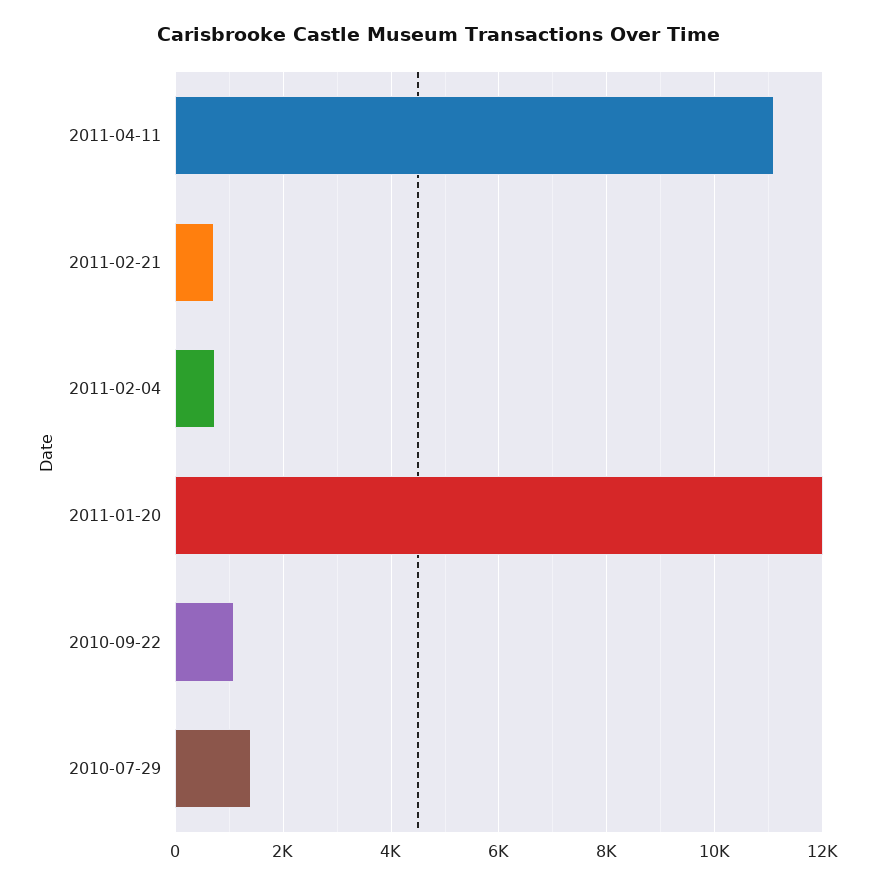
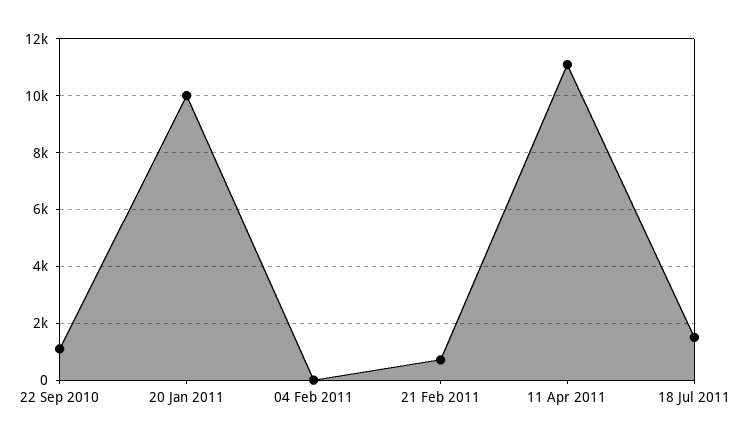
2011-02-04: 800 -> 0
2011-01-20: 12000 -> 10000
2010-07-29: 1400 -> none
18 Jul 2011: none -> 1500

